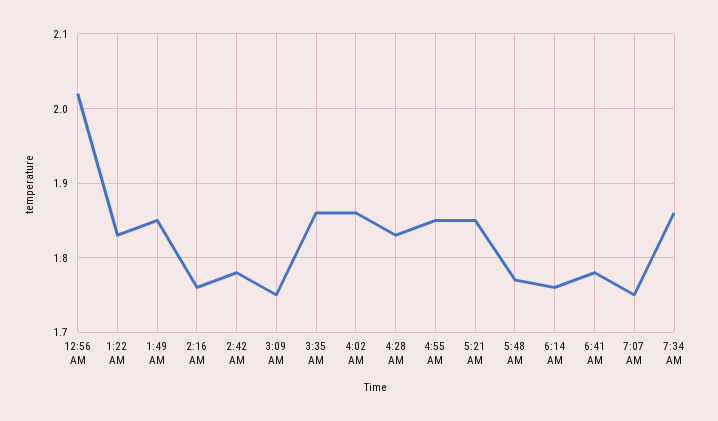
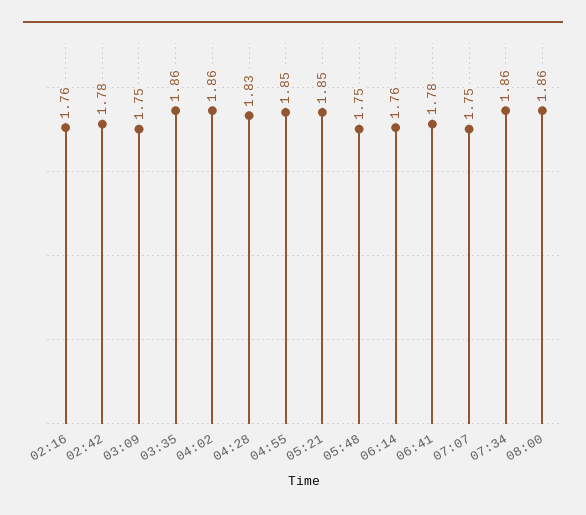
12:56 AM: 2.02 -> none
1:22 AM: 1.83 -> none
1:49 AM: 1.85 -> none
5:48 AM: 1.77 -> 1.75
08:00: none -> 1.86

